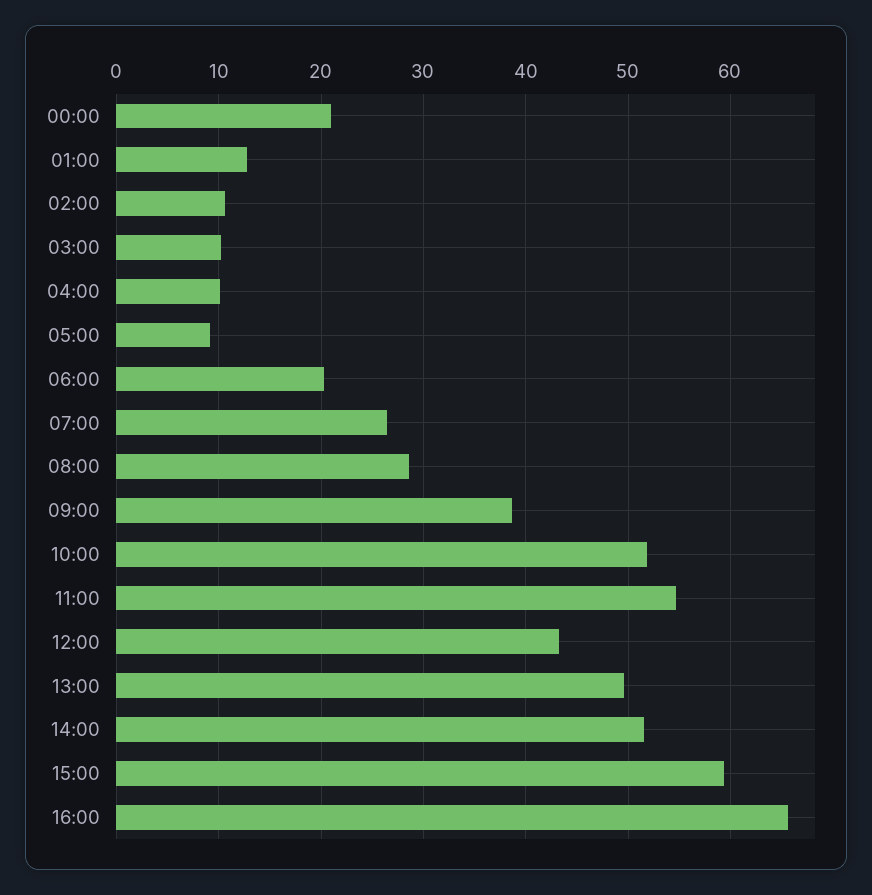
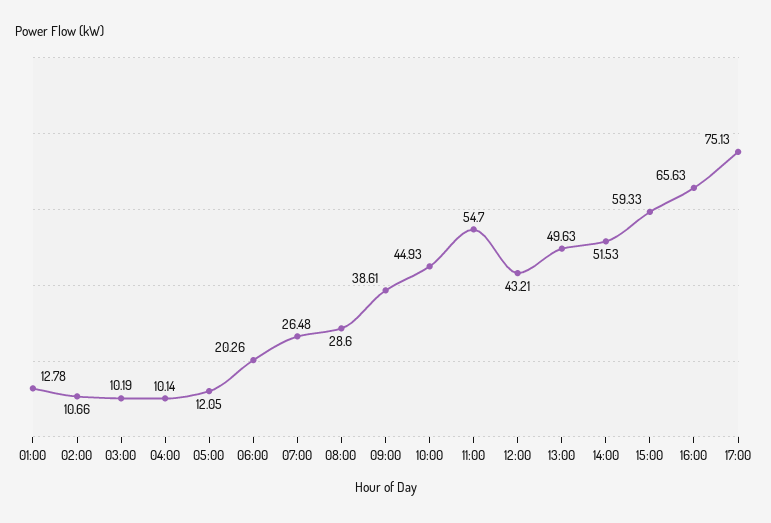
00:00: 21 -> none
05:00: 9 -> 12.05
10:00: 52 -> 44.93
17:00: none -> 75.13

